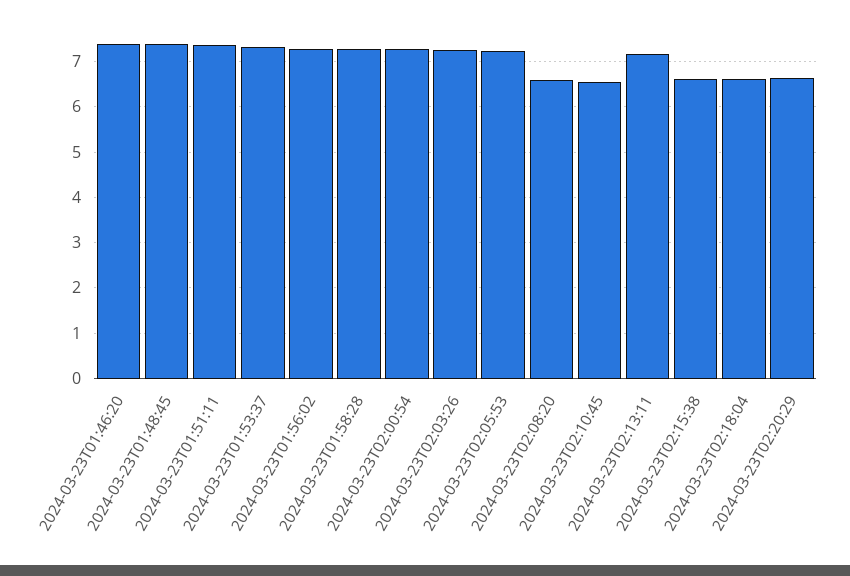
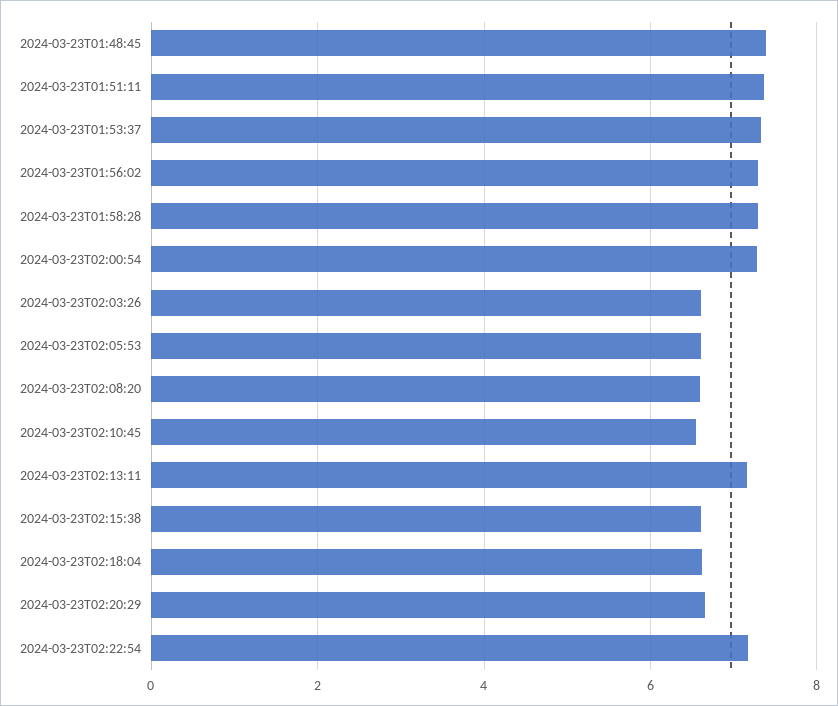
2024-03-23T01:46:20: 7.4 -> none
2024-03-23T02:03:26: 7.2 -> 6.6
2024-03-23T02:05:53: 7.2 -> 6.6
2024-03-23T02:22:54: none -> 7.2

